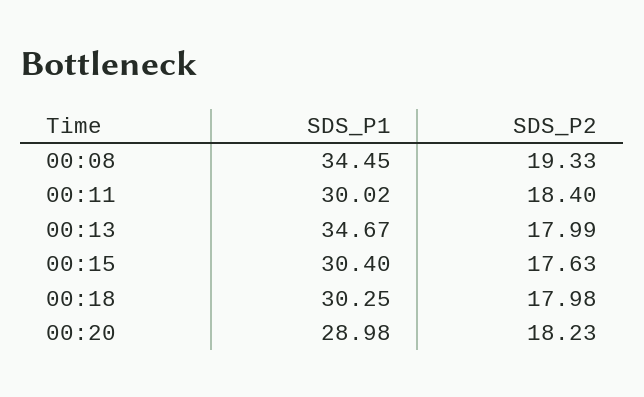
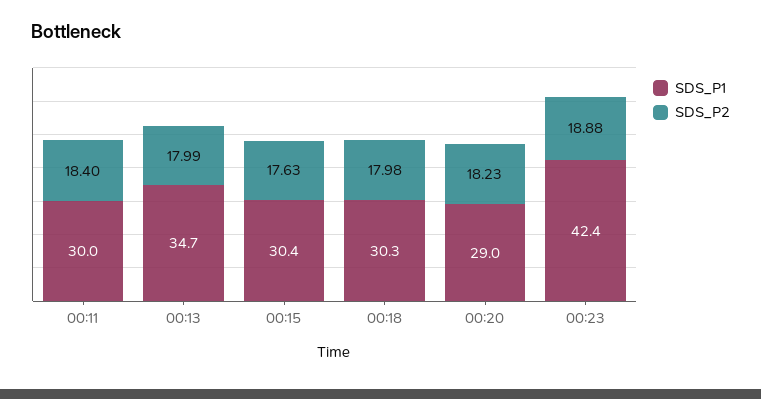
SDS_P1, 00:08: 34.45 -> none
SDS_P2, 00:08: 19.33 -> none
SDS_P1, 00:23: none -> 42.4
SDS_P2, 00:23: none -> 18.88

